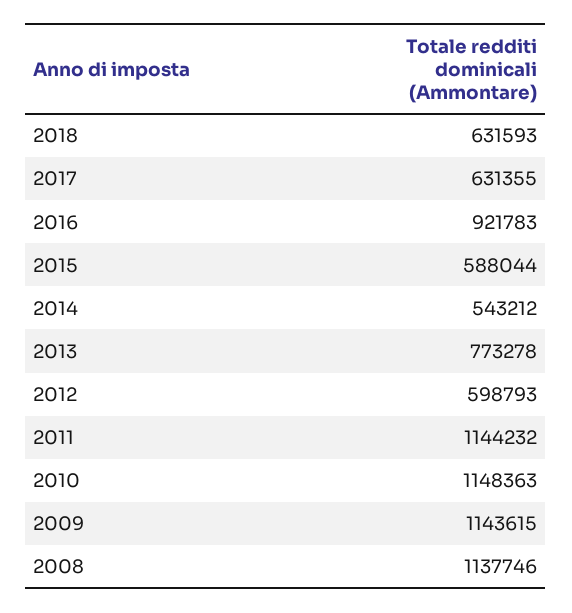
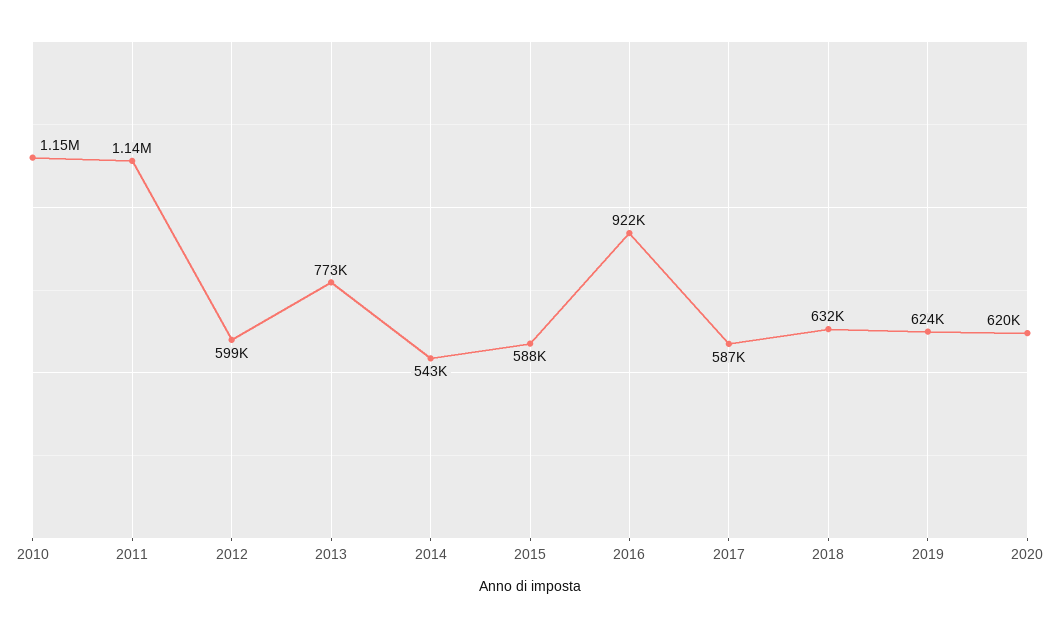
2017: 631355 -> 587000
2009: 1143615 -> none
2008: 1137746 -> none
2019: none -> 624000
2020: none -> 620000

